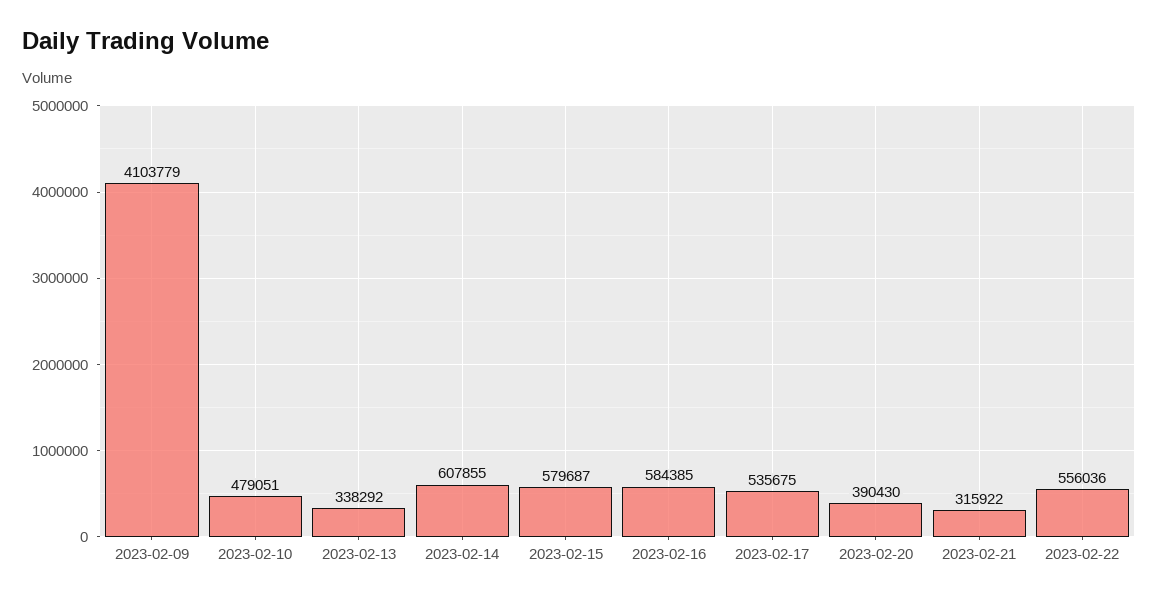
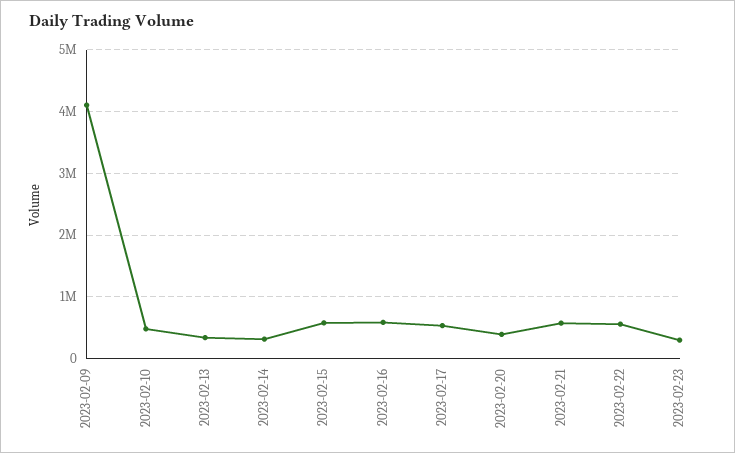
2023-02-14: 607855 -> 300000
2023-02-21: 315922 -> 600000
2023-02-23: none -> 300000

